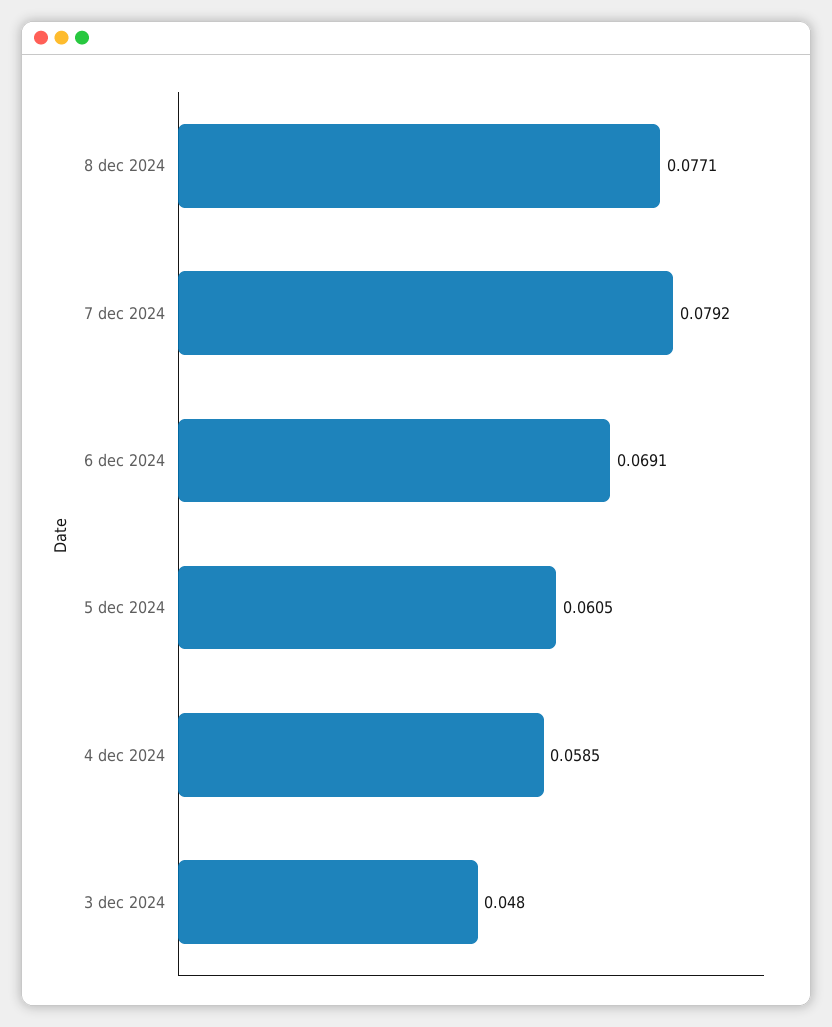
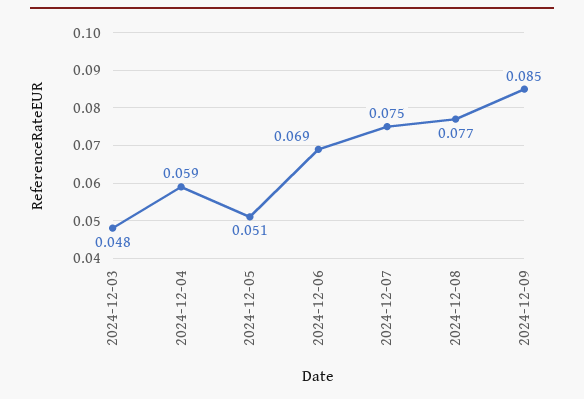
7 dec 2024: 0.0792 -> 0.075
5 dec 2024: 0.0605 -> 0.051
2024-12-09: none -> 0.085

